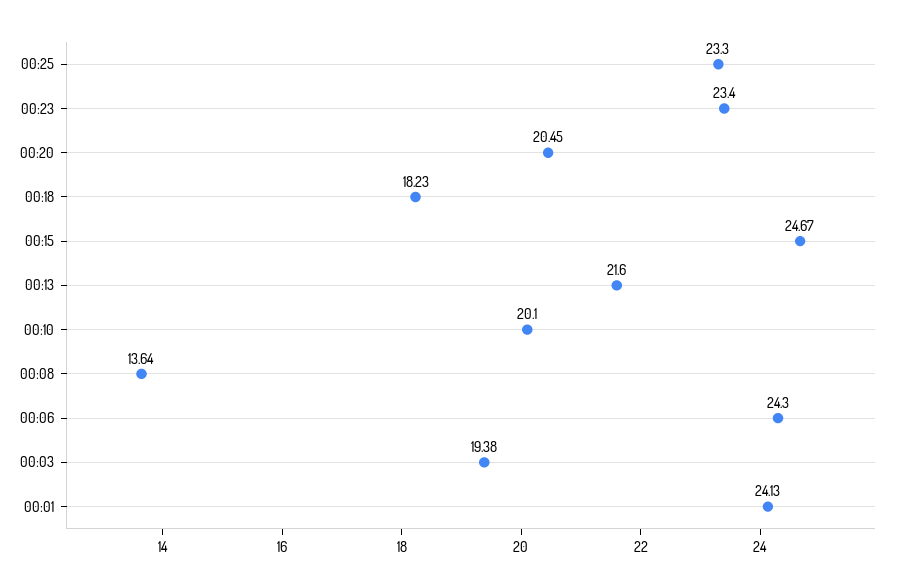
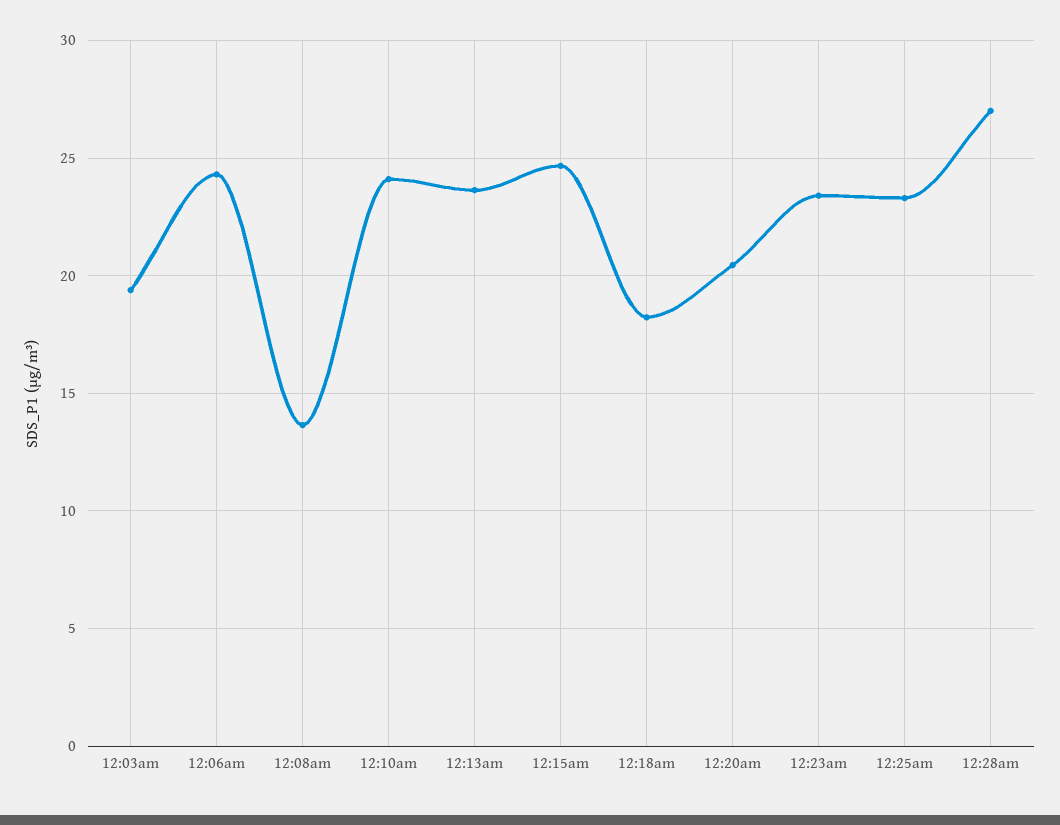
00:13: 21.6 -> 23.5
00:10: 20.1 -> 24
00:01: 24.13 -> none
12:28am: none -> 27

